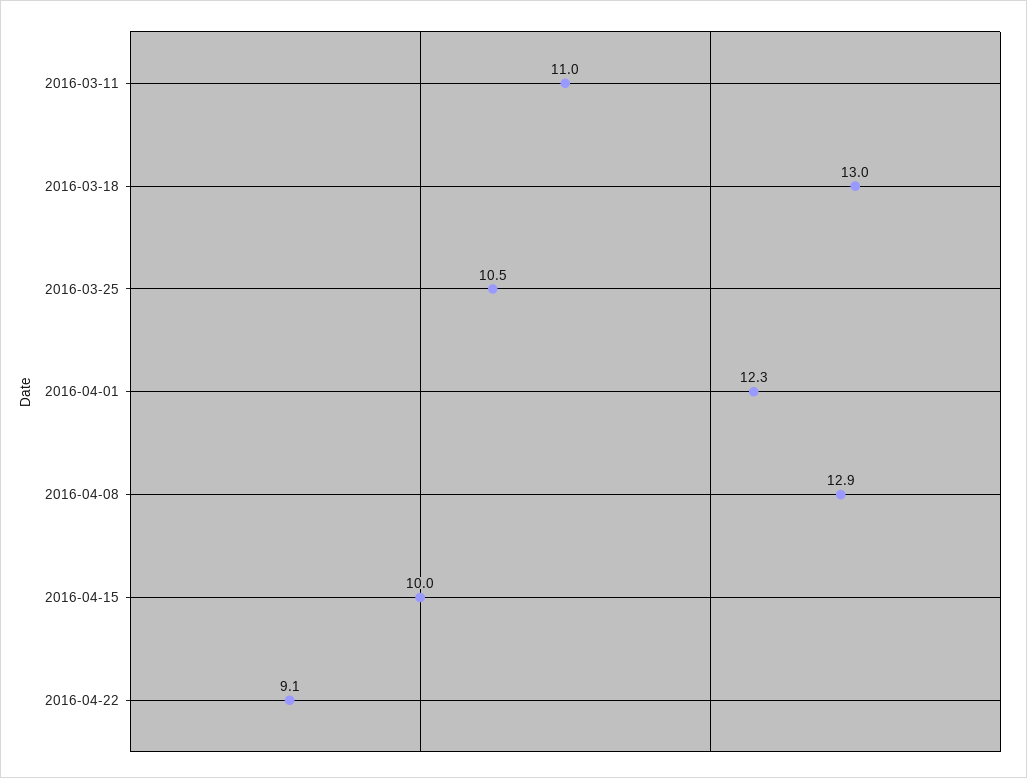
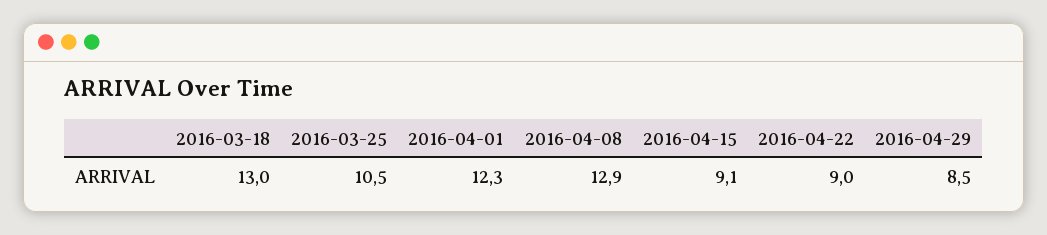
2016-03-11: 11 -> none
2016-04-15: 10 -> 9.1
2016-04-22: 9.1 -> 9
2016-04-29: none -> 8.5

